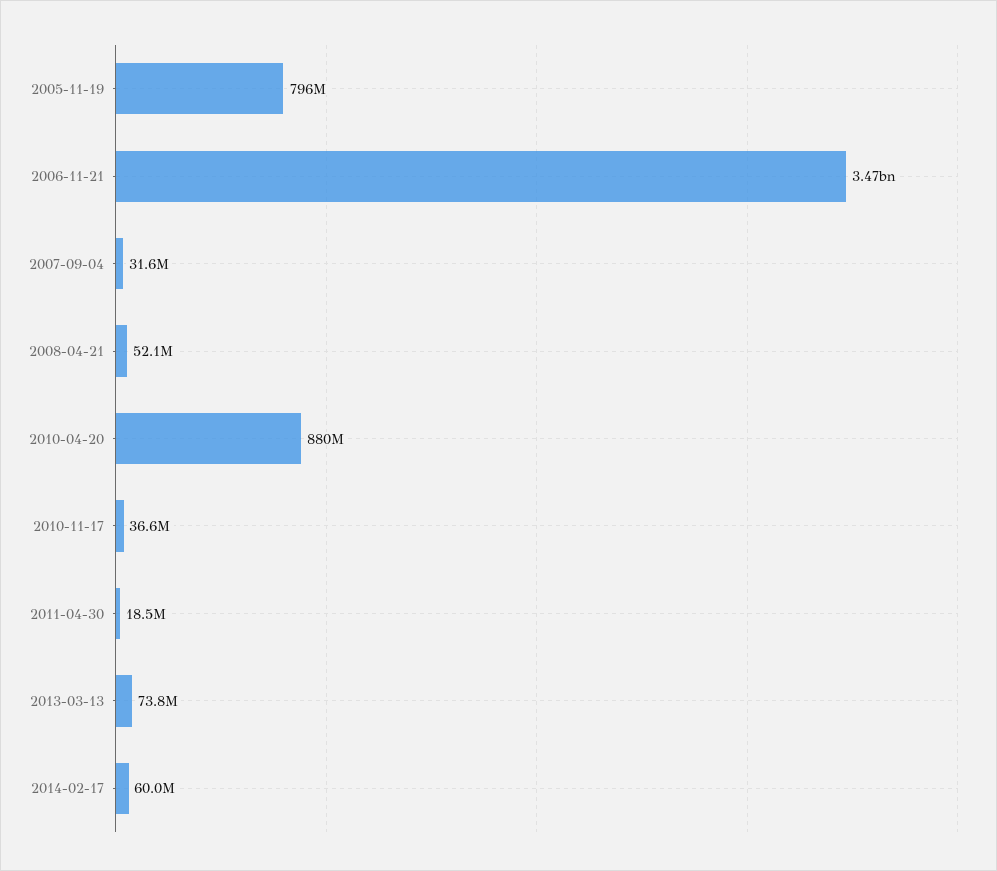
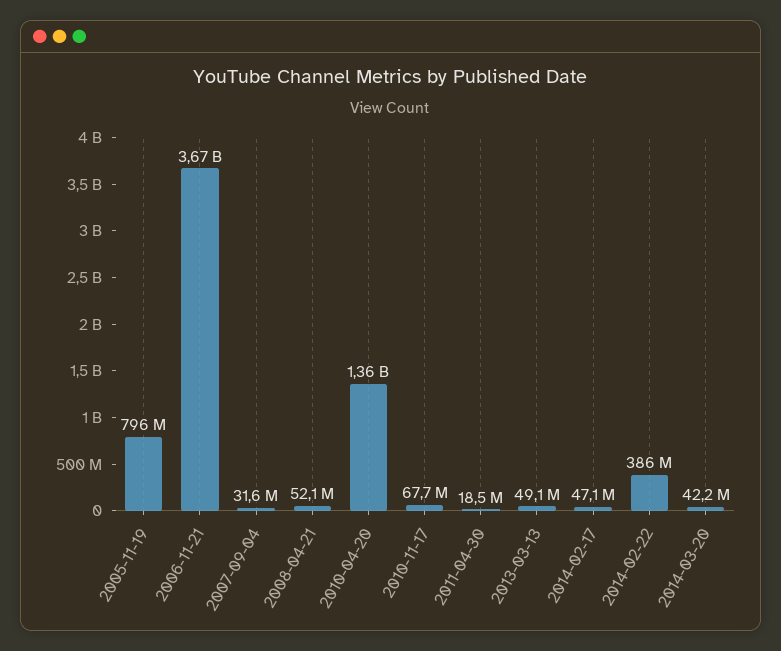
2006-11-21: 3470000000 -> 3670000000
2010-04-20: 880000000 -> 1360000000
2010-11-17: 36600000 -> 67700000
2013-03-13: 73800000 -> 49100000
2014-02-17: 60000000 -> 47100000
2014-02-22: none -> 386000000
2014-03-20: none -> 42200000

